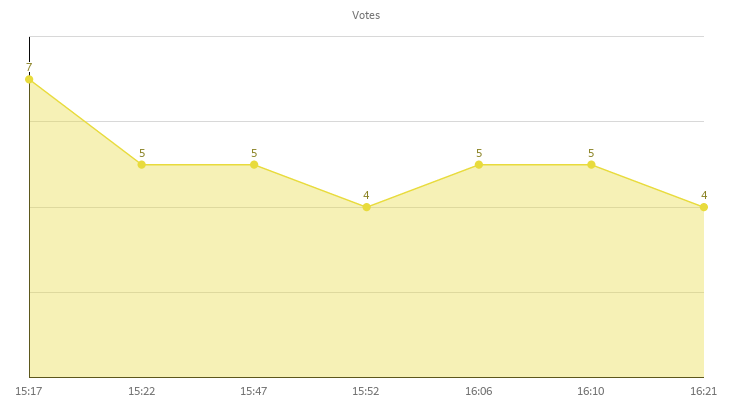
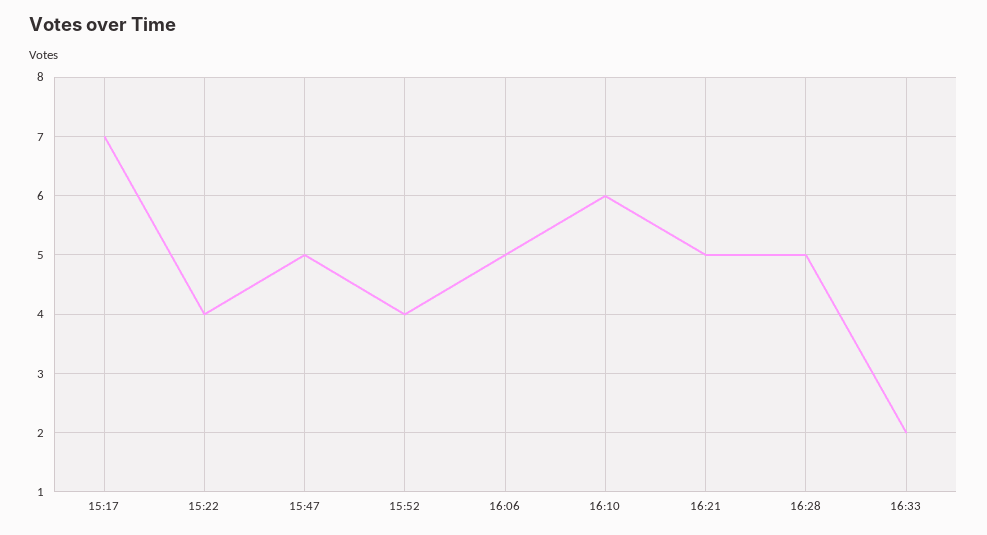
15:22: 5 -> 4
16:10: 5 -> 6
16:21: 4 -> 5
16:28: none -> 5
16:33: none -> 2

